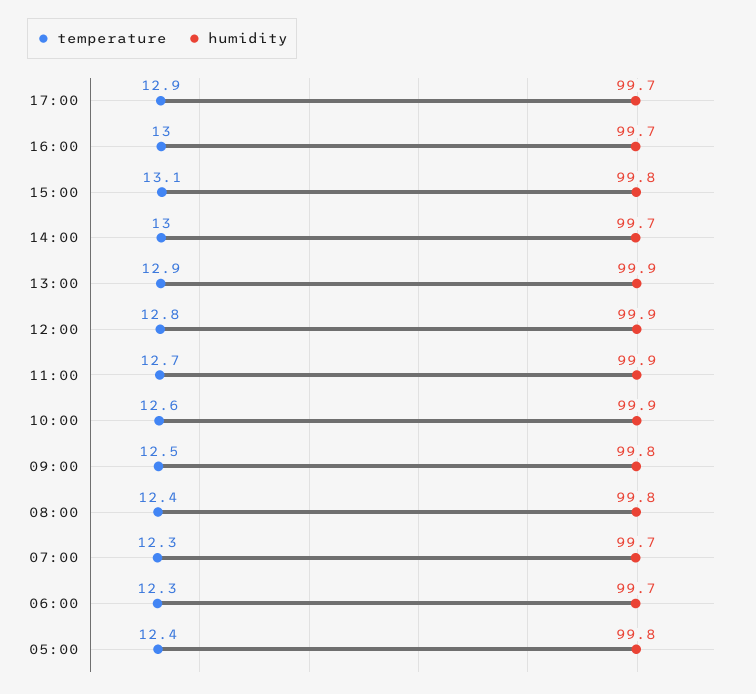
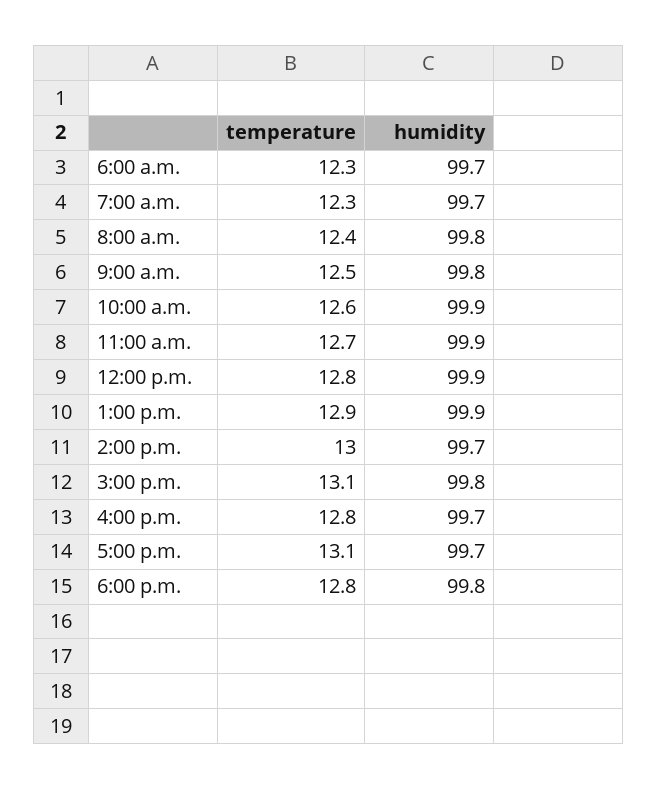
temperature, 17:00: 12.9 -> 13.1
temperature, 16:00: 13 -> 12.8
temperature, 05:00: 12.4 -> none
humidity, 05:00: 99.8 -> none
temperature, 6:00 p.m.: none -> 12.8
humidity, 6:00 p.m.: none -> 99.8

